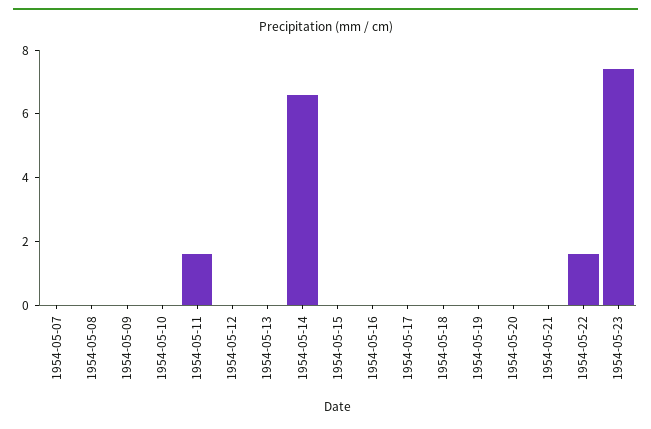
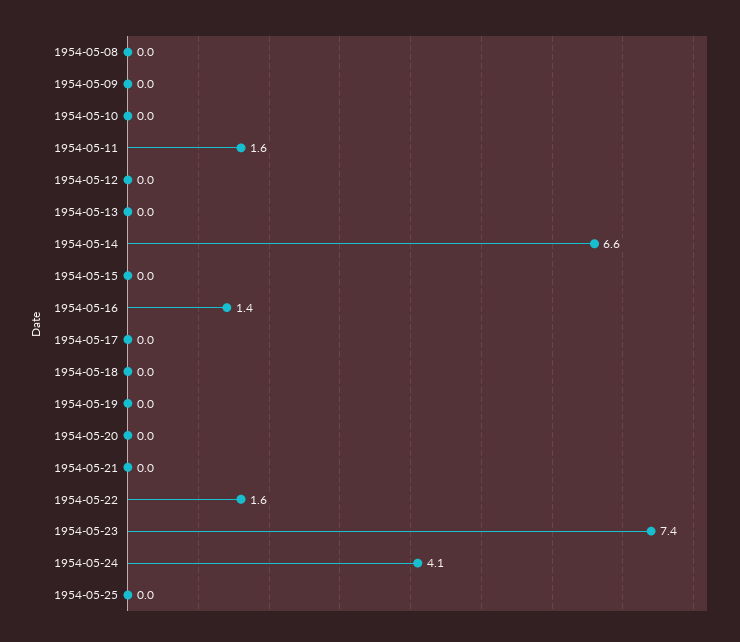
1954-05-07: 0 -> none
1954-05-16: 0 -> 1.4
1954-05-24: none -> 4.1
1954-05-25: none -> 0

